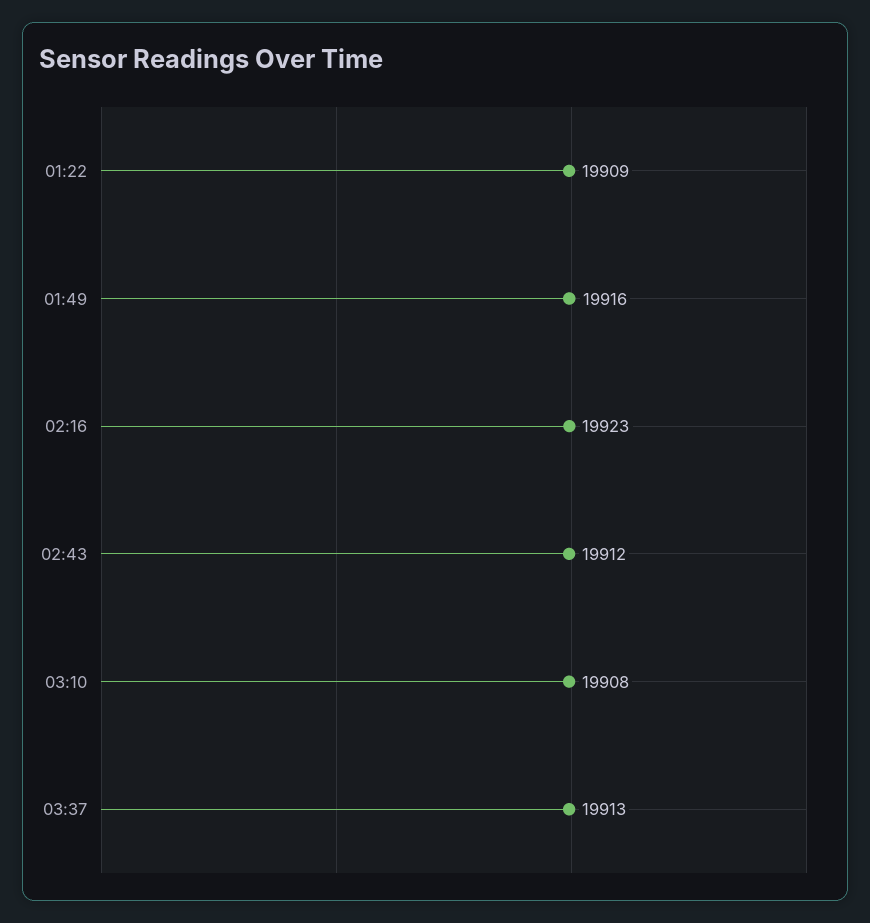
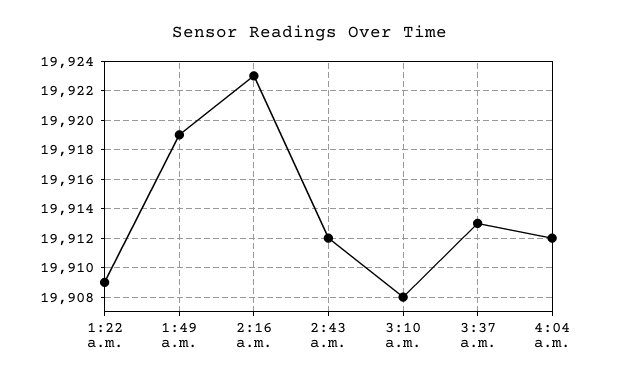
01:49: 19916 -> 19919
4:04 a.m.: none -> 19912

